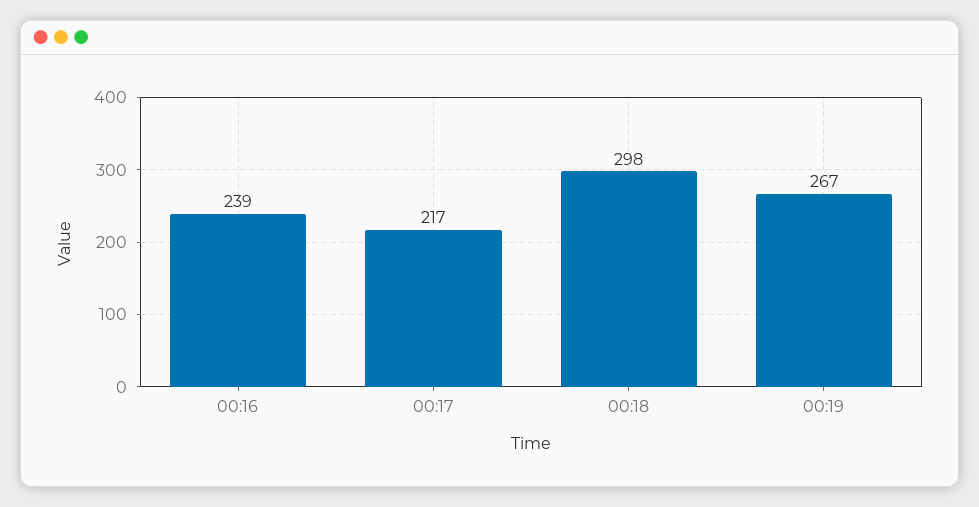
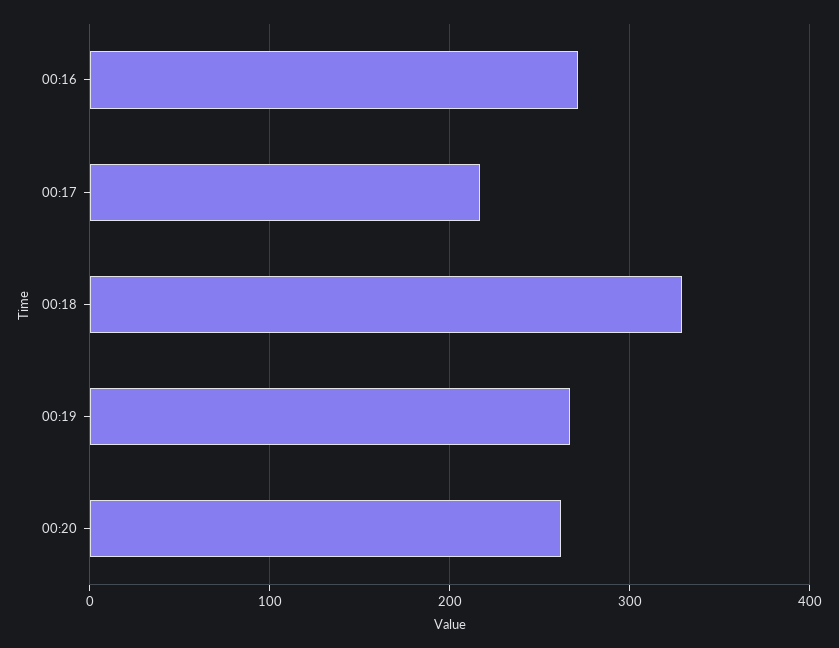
00:16: 239 -> 270
00:18: 298 -> 330
00:20: none -> 260

